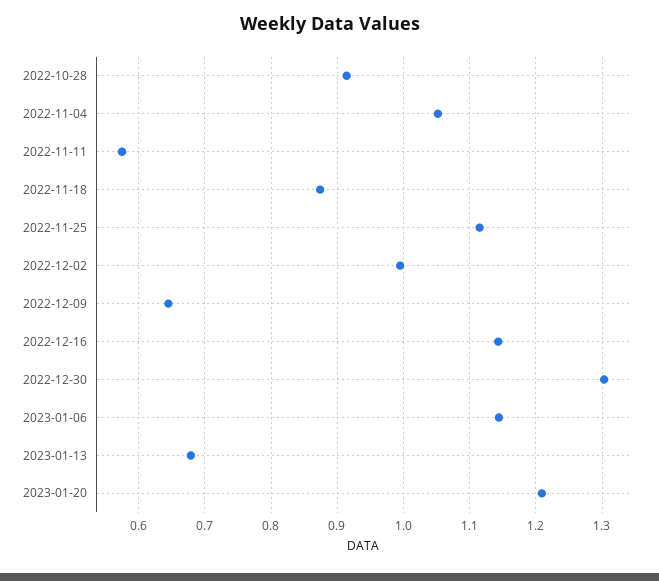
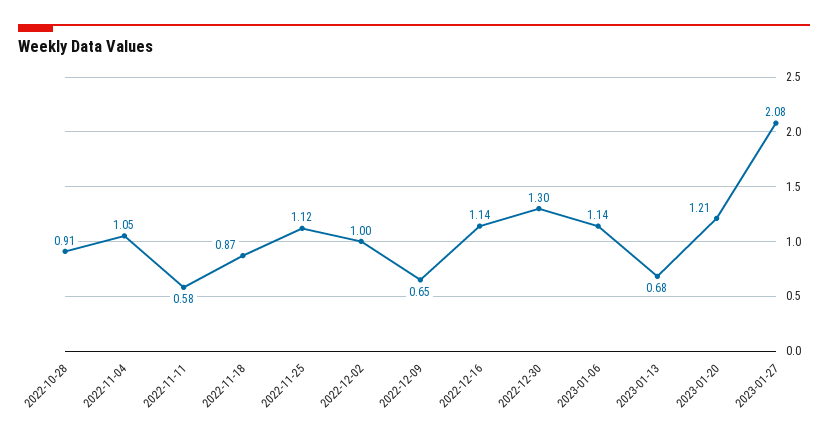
2023-01-27: none -> 2.08

